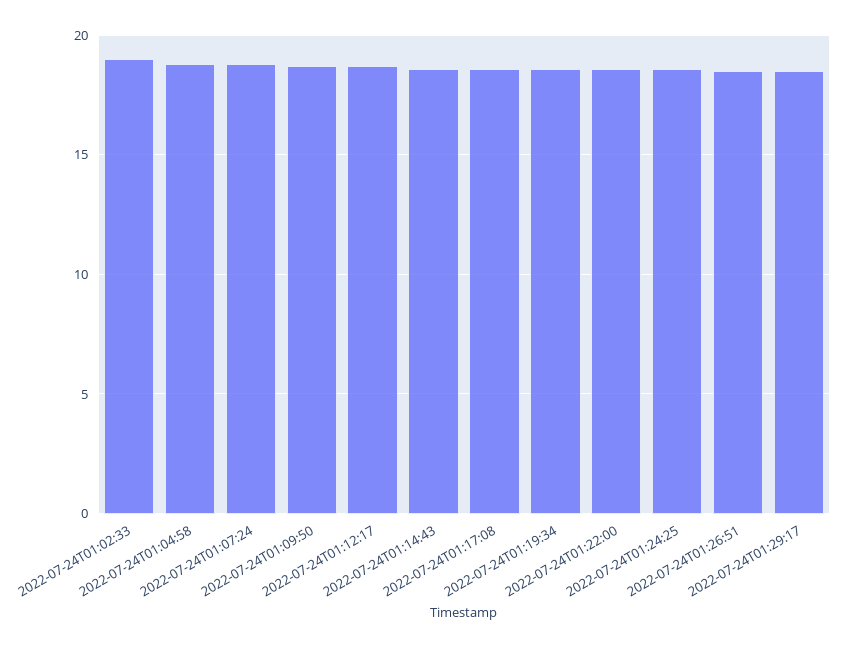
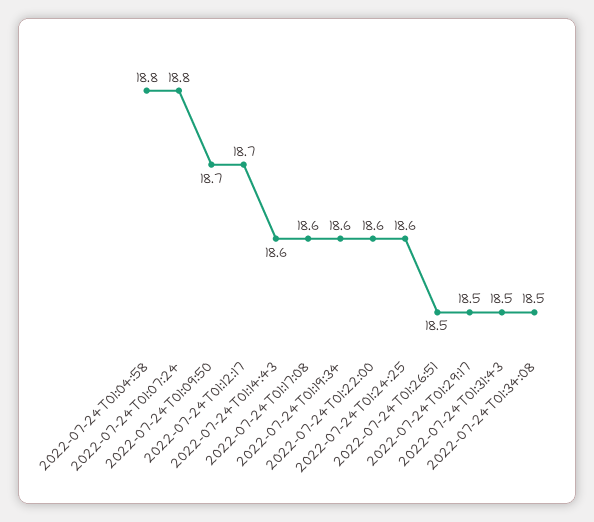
2022-07-24T01:02:33: 19 -> none
2022-07-24T01:31:43: none -> 18.5
2022-07-24T01:34:08: none -> 18.5

